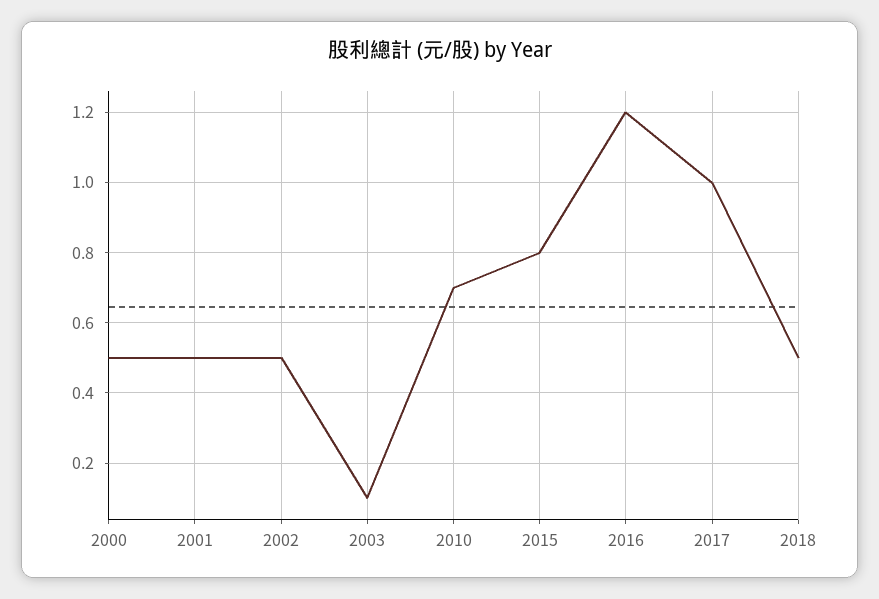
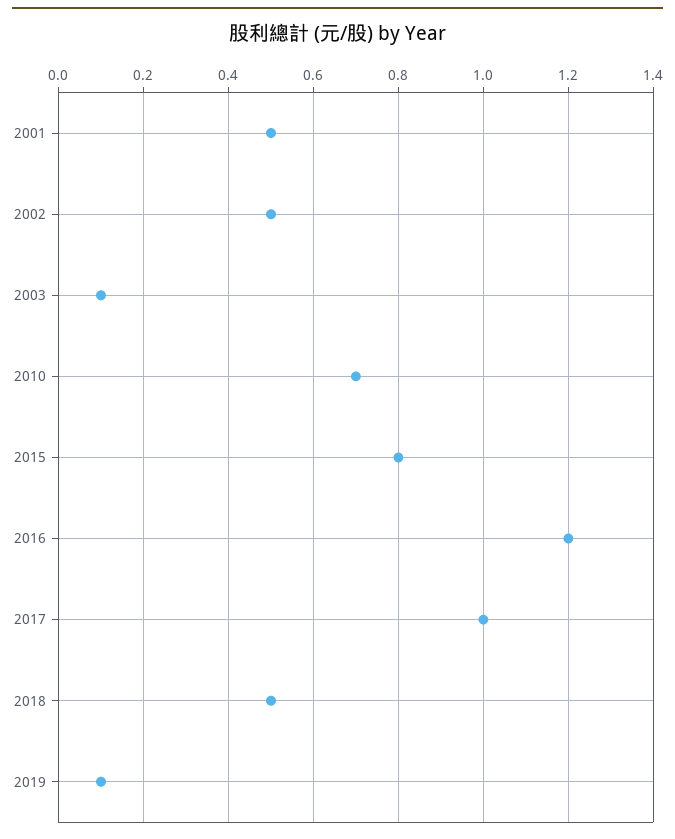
2000: 0.5 -> none
2019: none -> 0.1

